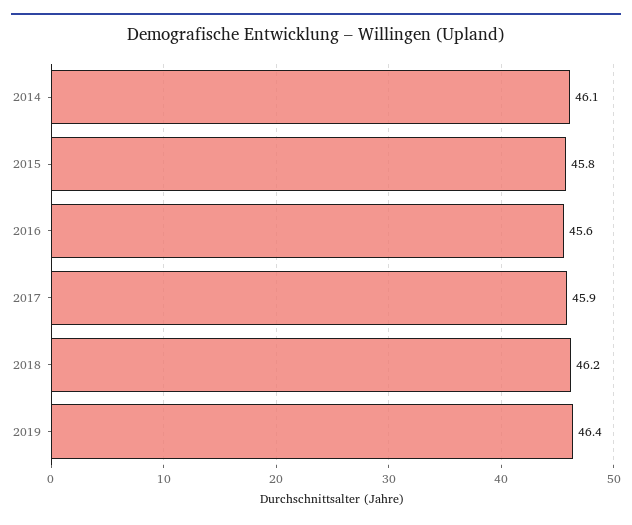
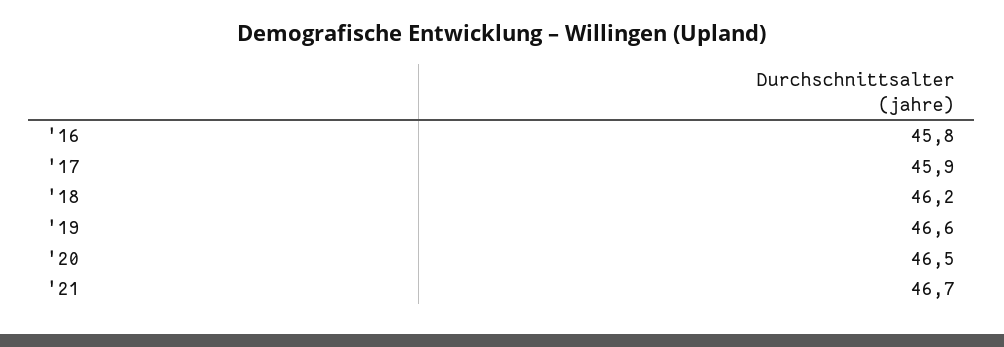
2014: 46.1 -> none
2015: 45.8 -> none
2016: 45.6 -> 45.8
2019: 46.4 -> 46.6
'20: none -> 46.5
'21: none -> 46.7

